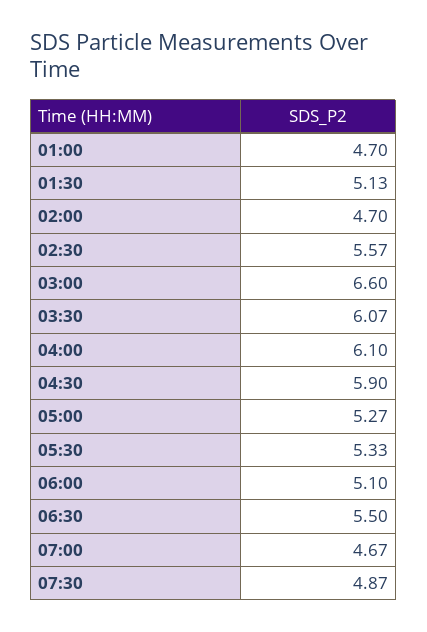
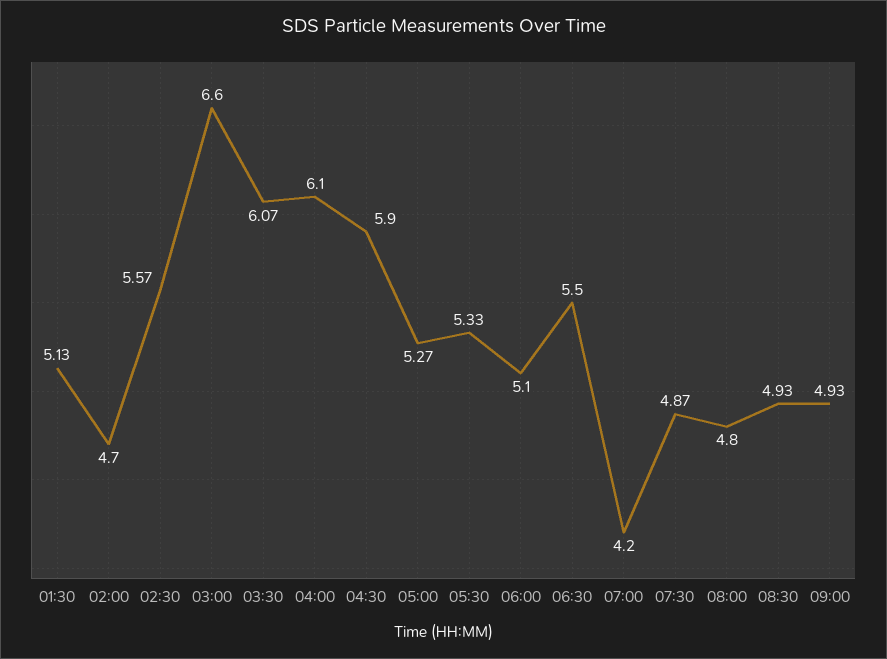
01:00: 4.7 -> none
07:00: 4.67 -> 4.2
08:00: none -> 4.8
08:30: none -> 4.93
09:00: none -> 4.93

